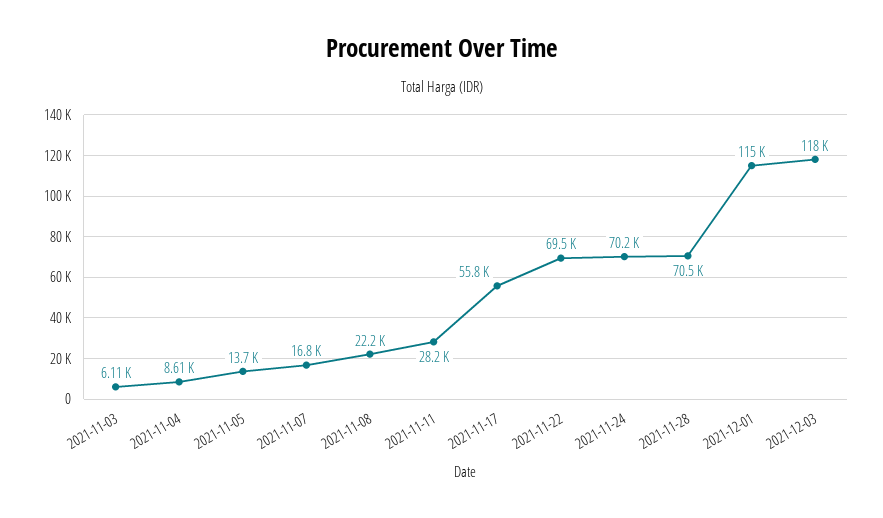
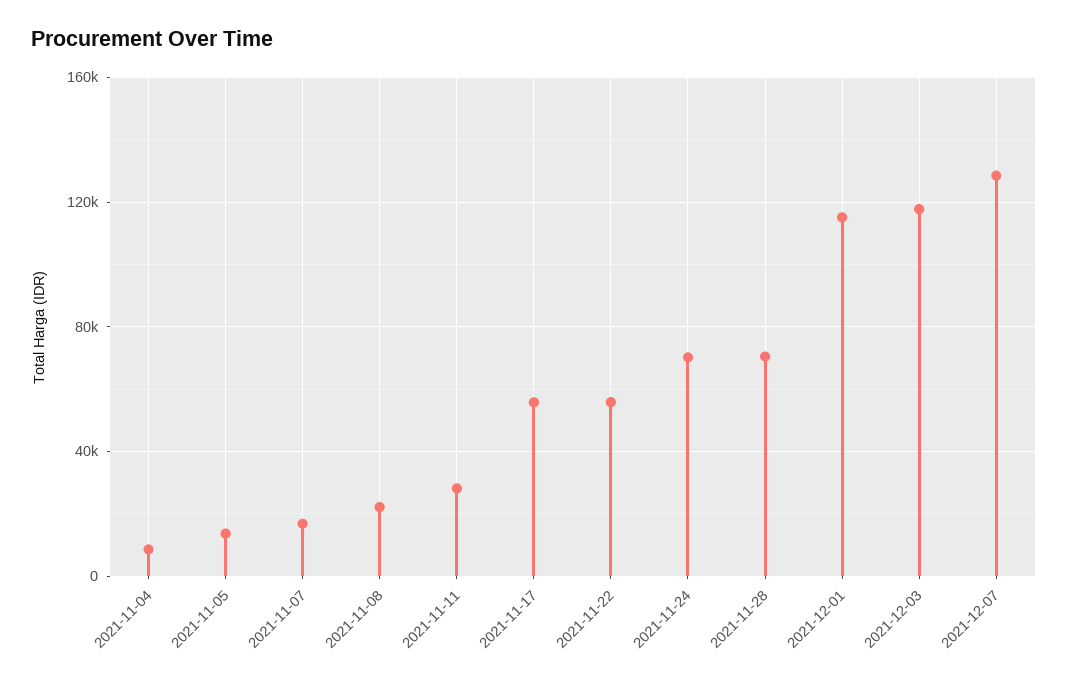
2021-11-03: 6110 -> none
2021-11-22: 69500 -> 55000
2021-12-07: none -> 130000

